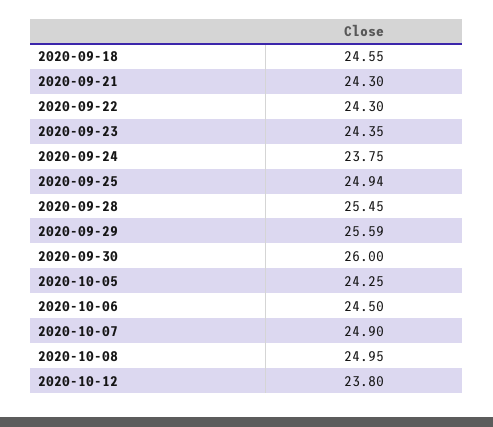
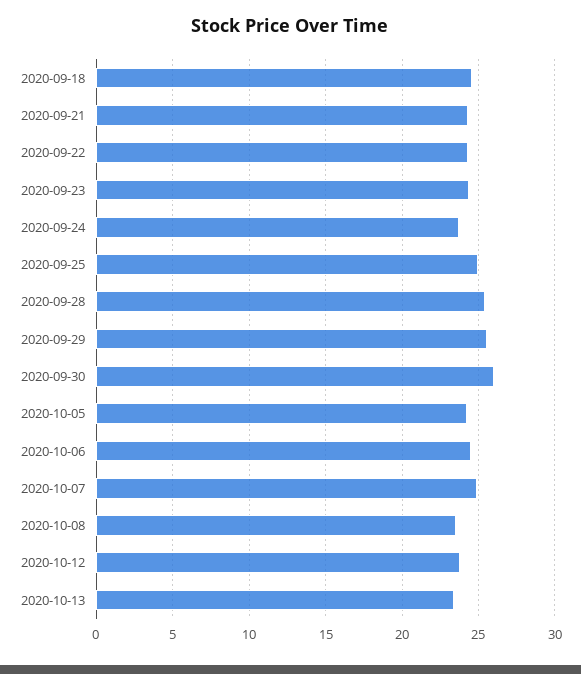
2020-10-08: 24.95 -> 23.5
2020-10-13: none -> 23.5

